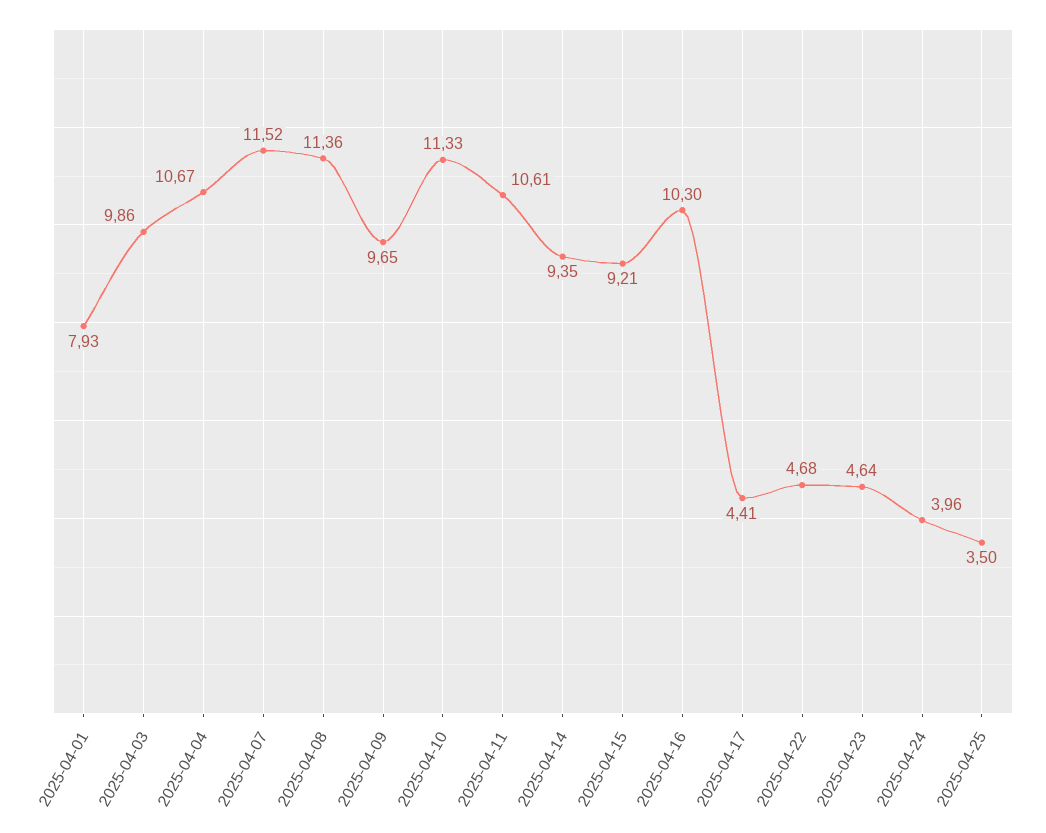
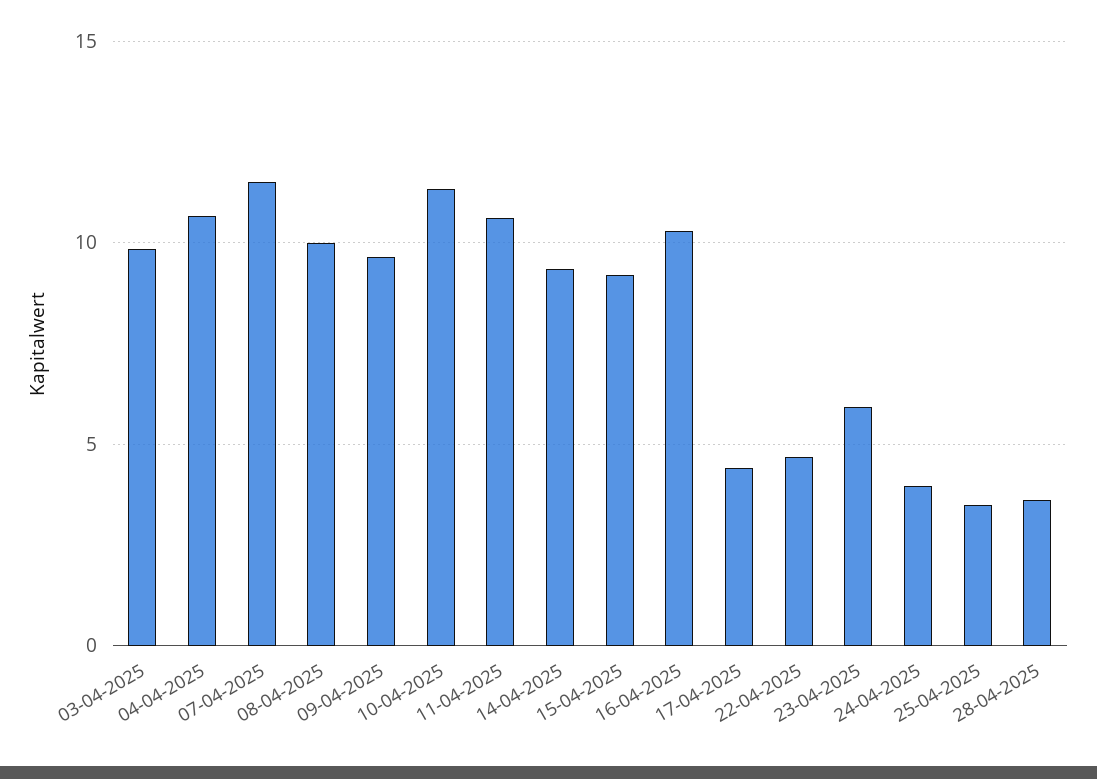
2025-04-01: 7.93 -> none
2025-04-08: 11.36 -> 10
2025-04-23: 4.64 -> 6
28-04-2025: none -> 3.5

